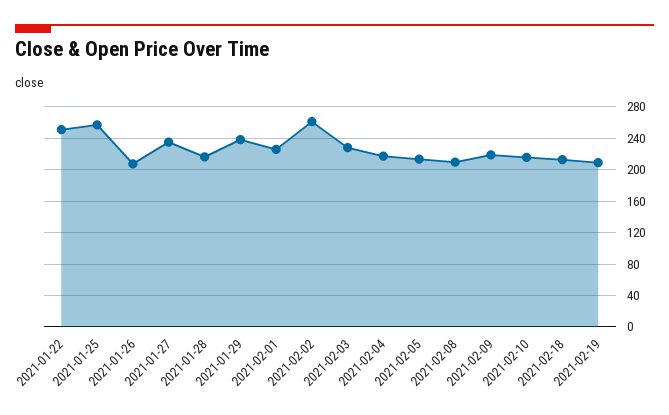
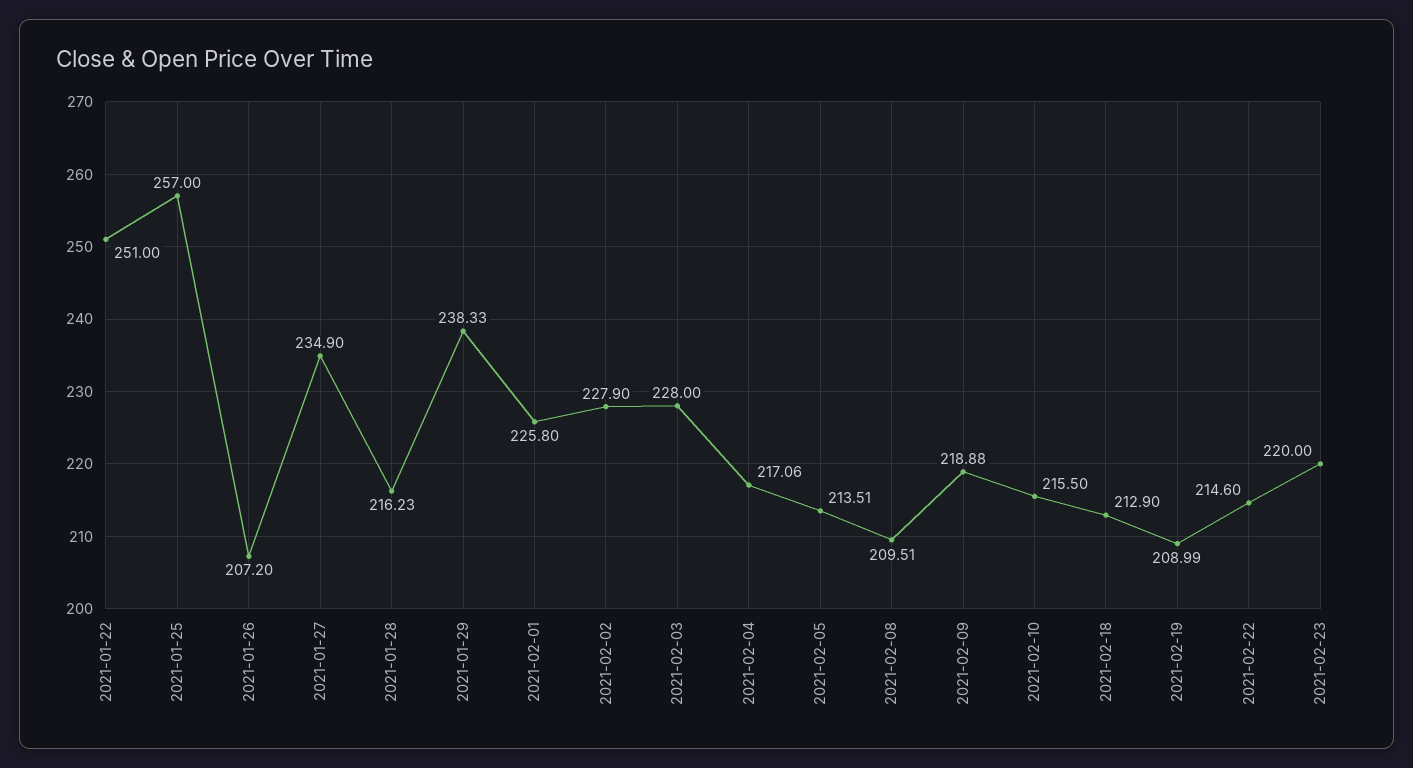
2021-02-02: 260 -> 227.9
2021-02-22: none -> 214.6
2021-02-23: none -> 220

